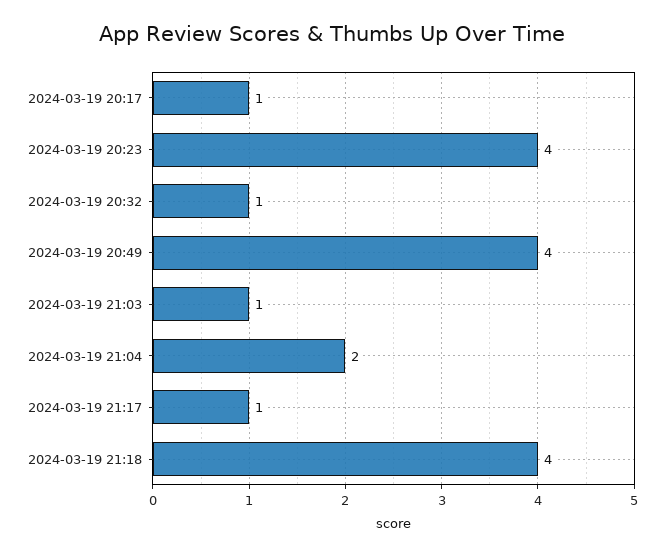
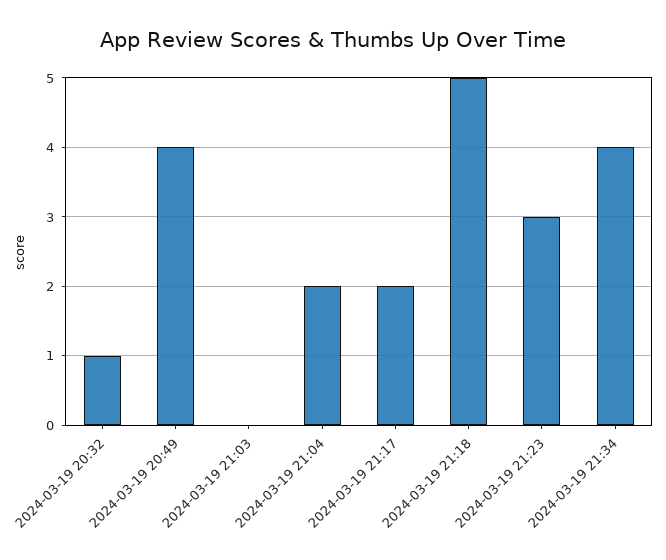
2024-03-19 20:17: 1 -> none
2024-03-19 20:23: 4 -> none
2024-03-19 21:03: 1 -> 0
2024-03-19 21:17: 1 -> 2
2024-03-19 21:18: 4 -> 5
2024-03-19 21:23: none -> 3
2024-03-19 21:34: none -> 4

